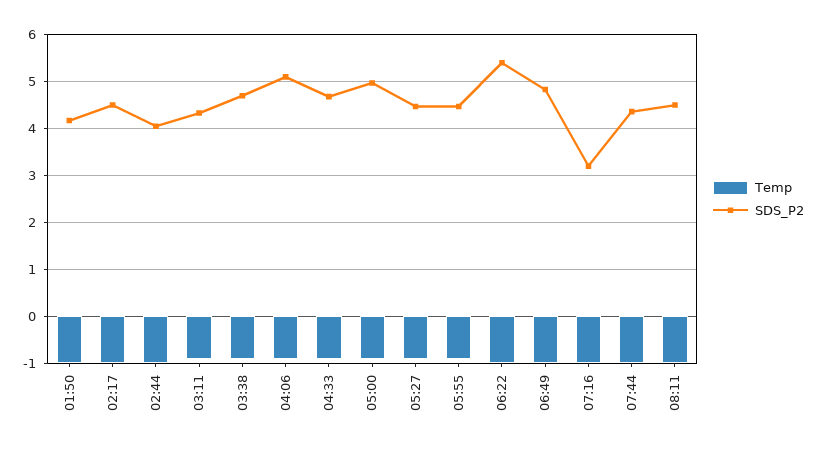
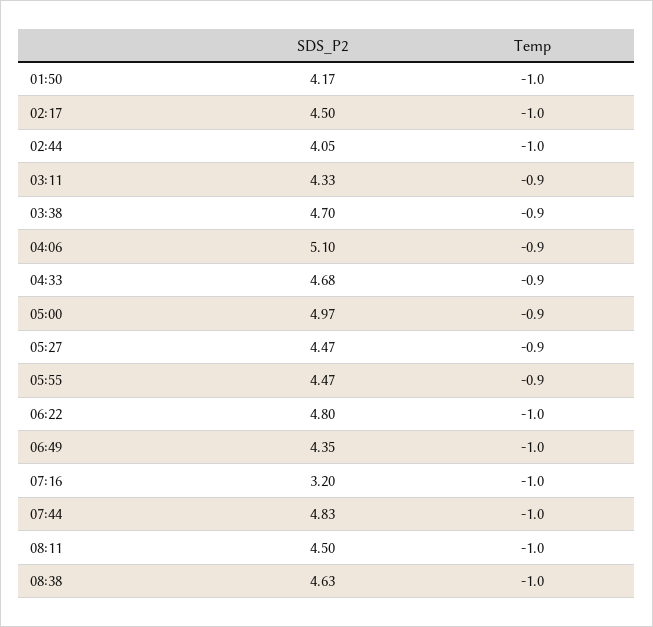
SDS_P2, 06:22: 5.4 -> 4.8
SDS_P2, 06:49: 4.8 -> 4.35
SDS_P2, 07:44: 4.4 -> 4.83
SDS_P2, 08:38: none -> 4.63
Temp, 08:38: none -> -1

